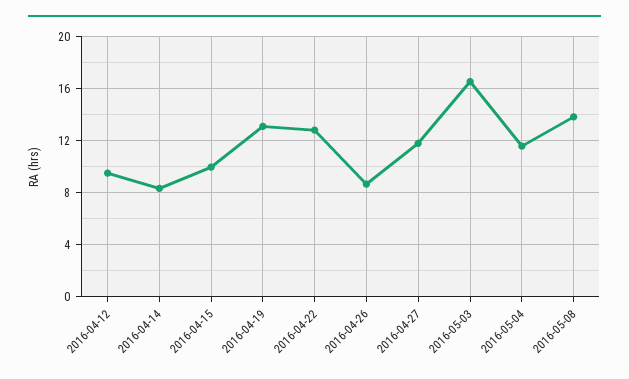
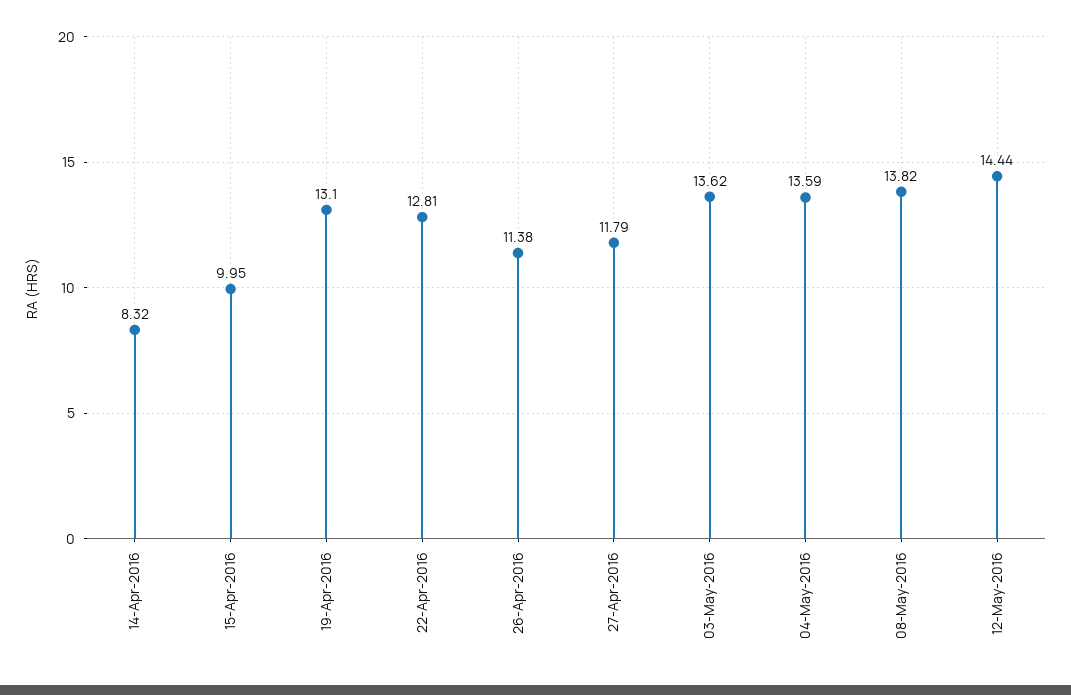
2016-04-12: 9.5 -> none
2016-04-26: 8.5 -> 11.38
2016-05-03: 16.5 -> 13.62
2016-05-04: 11.5 -> 13.59
12-May-2016: none -> 14.44

